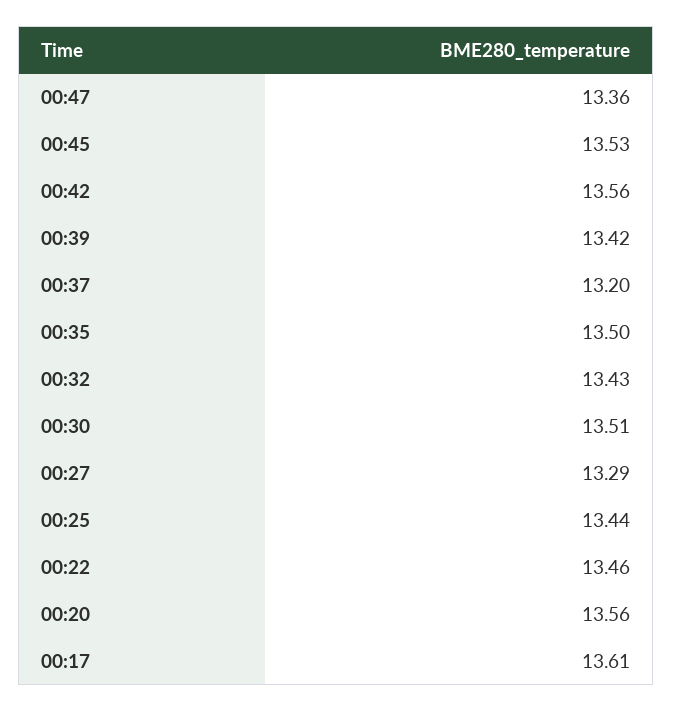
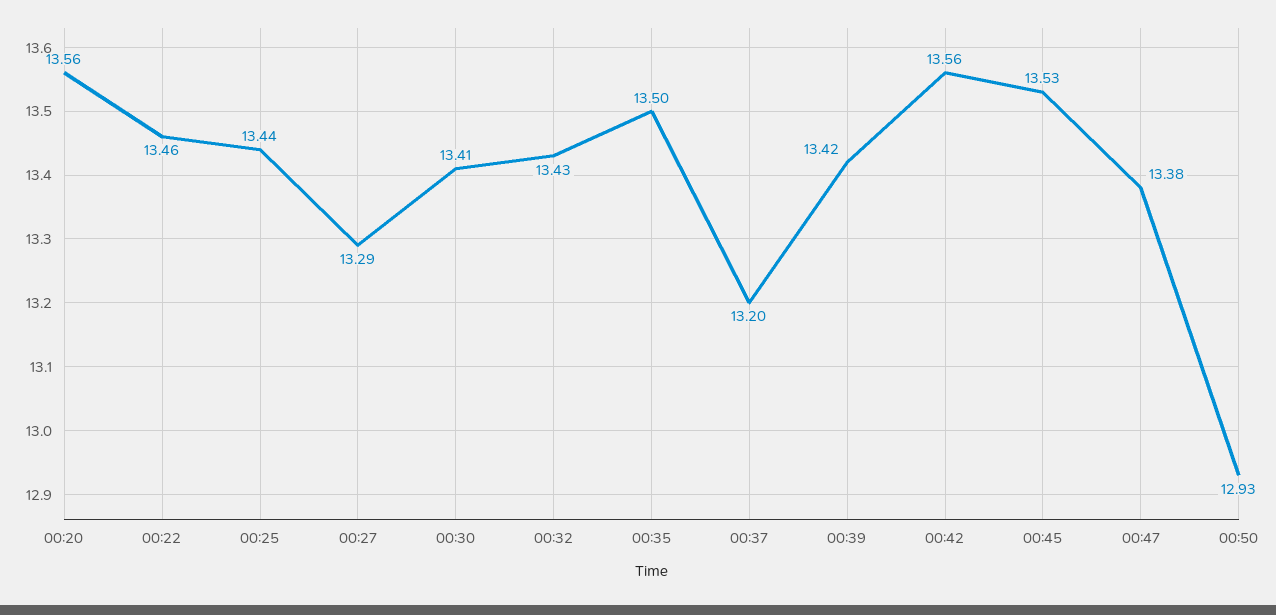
00:47: 13.36 -> 13.38
00:30: 13.51 -> 13.41
00:17: 13.61 -> none
00:50: none -> 12.93

